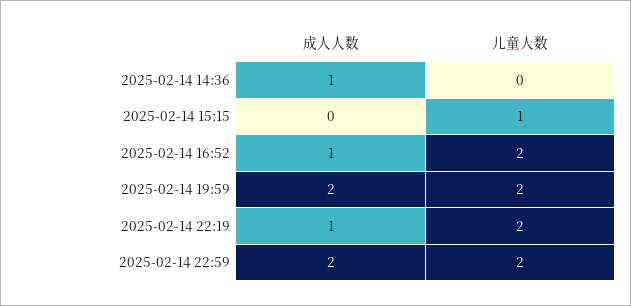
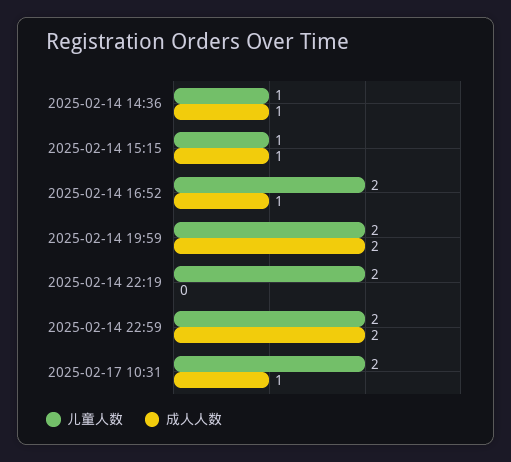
儿童人数, 2025-02-14 14:36: 0 -> 1
成人人数, 2025-02-14 15:15: 0 -> 1
成人人数, 2025-02-14 22:19: 1 -> 0
儿童人数, 2025-02-17 10:31: none -> 2
成人人数, 2025-02-17 10:31: none -> 1

